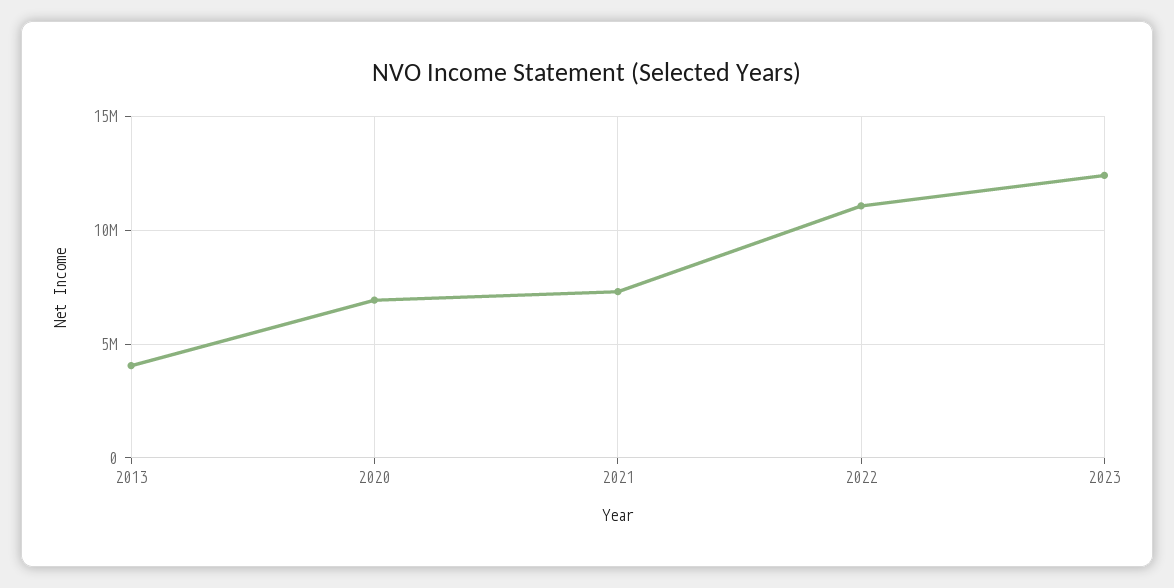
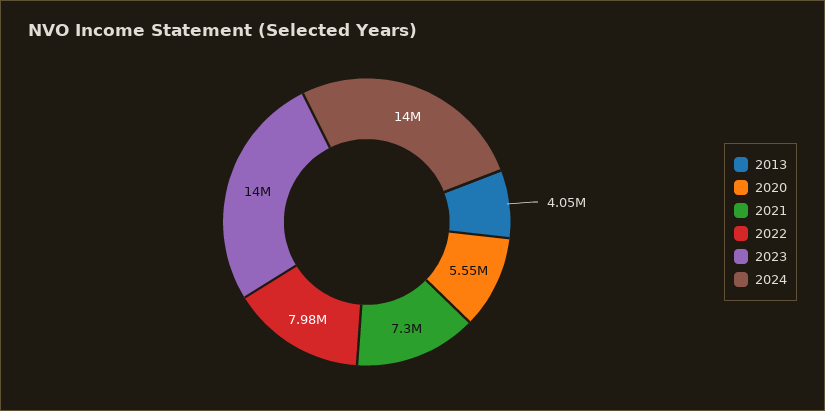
2020: 7000000 -> 5550000
2022: 11000000 -> 7980000
2023: 12500000 -> 14000000
2024: none -> 14000000

